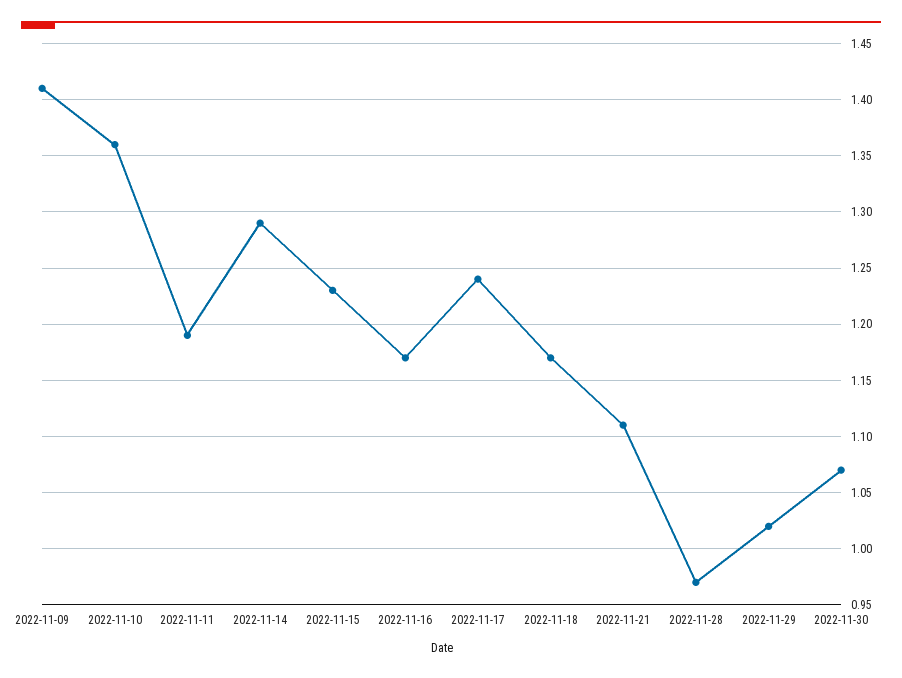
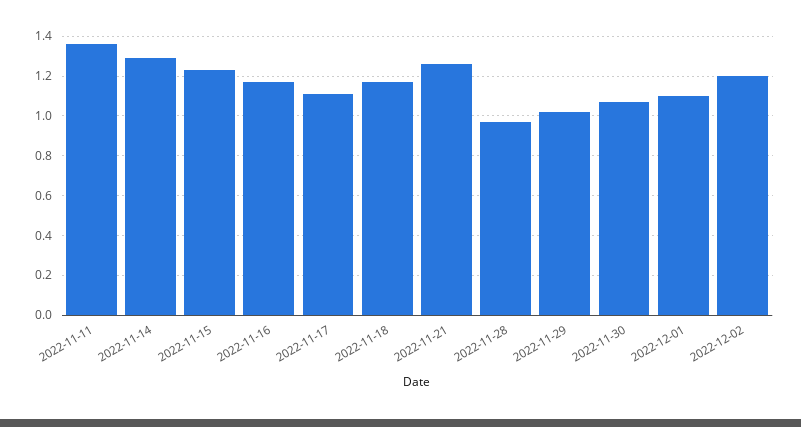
2022-11-09: 1.41 -> none
2022-11-10: 1.36 -> none
2022-11-11: 1.19 -> 1.35
2022-11-17: 1.24 -> 1.1
2022-11-21: 1.11 -> 1.25
2022-12-01: none -> 1.1
2022-12-02: none -> 1.2

